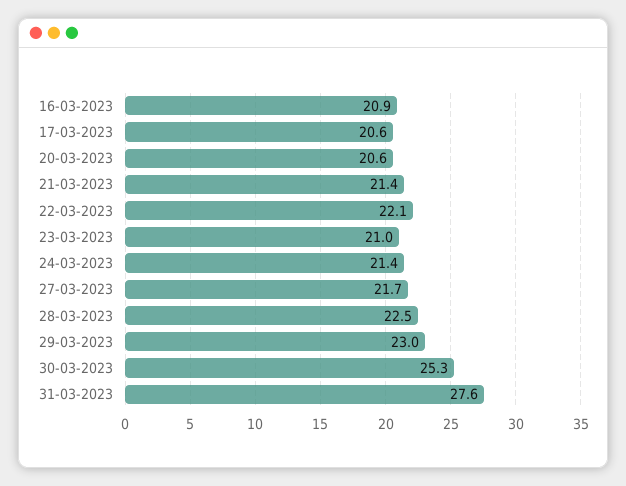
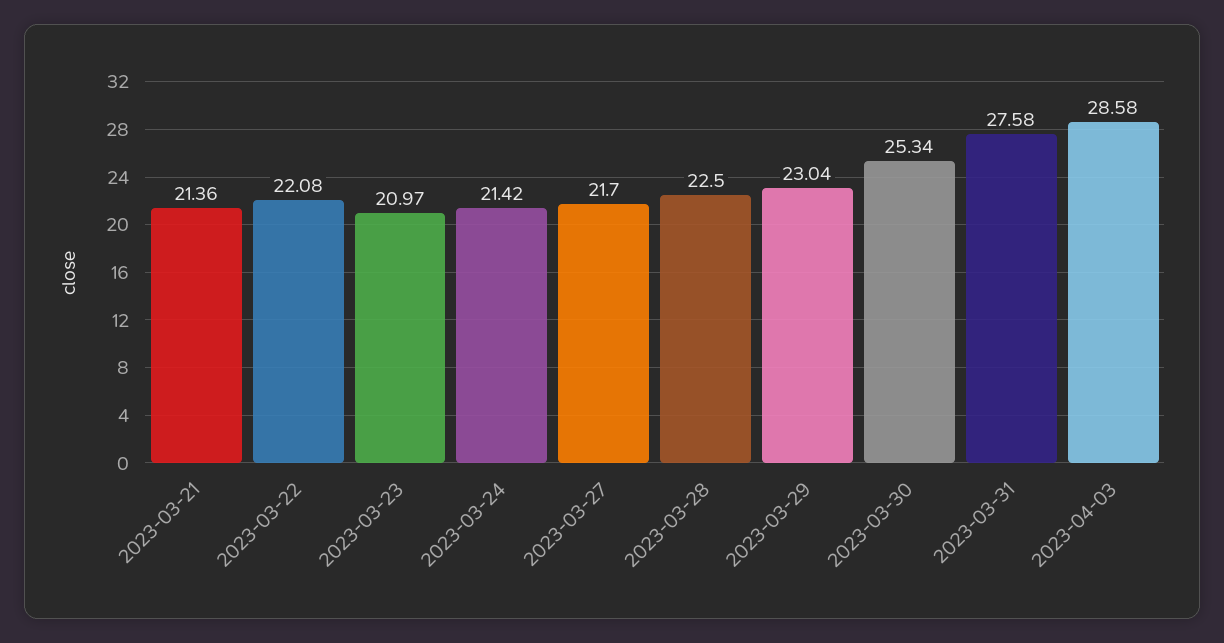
16-03-2023: 20.9 -> none
17-03-2023: 20.6 -> none
20-03-2023: 20.6 -> none
2023-04-03: none -> 28.58

